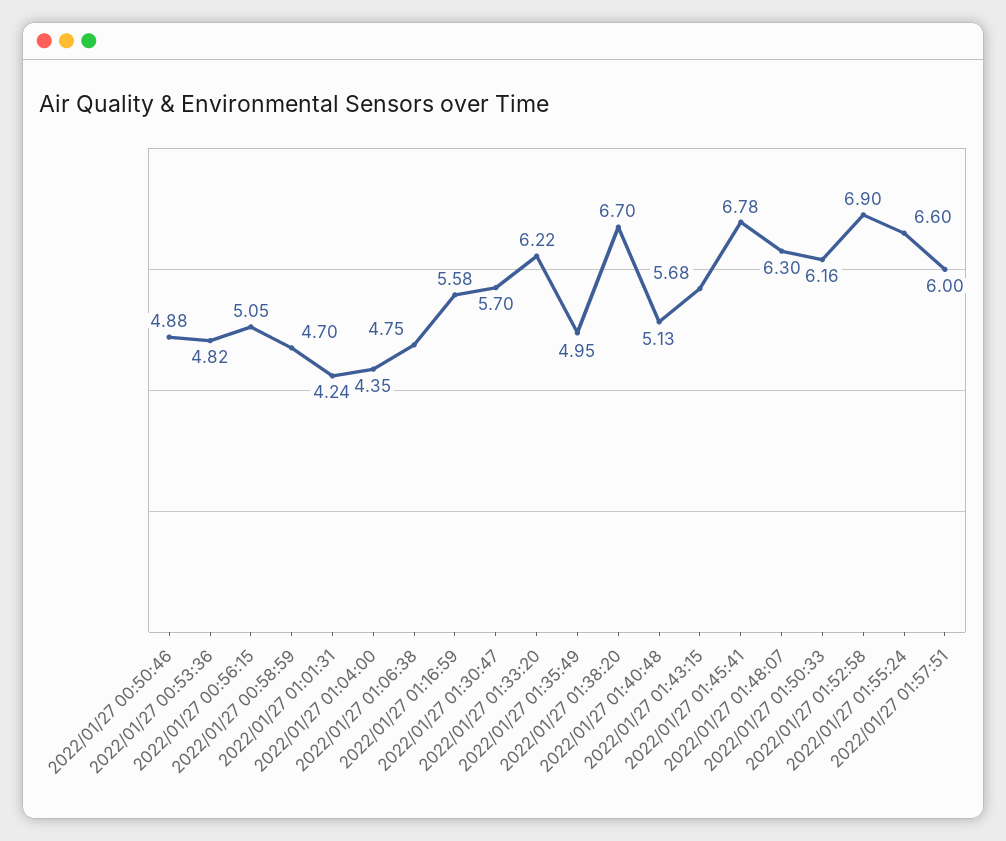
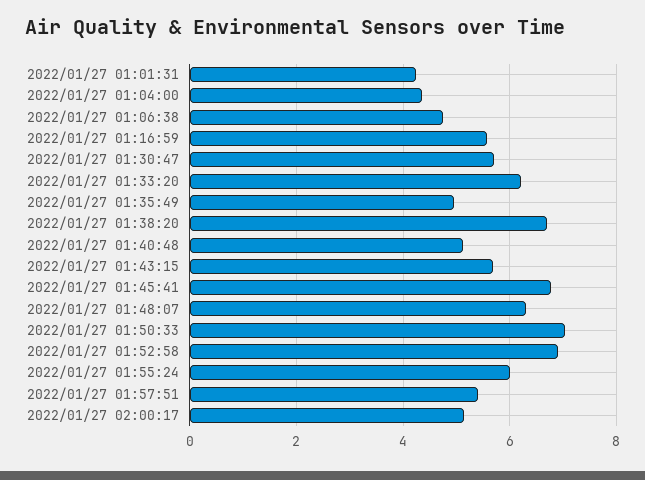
2022/01/27 00:50:46: 4.88 -> none
2022/01/27 00:53:36: 4.82 -> none
2022/01/27 00:56:15: 5.05 -> none
2022/01/27 00:58:59: 4.7 -> none
2022/01/27 01:50:33: 6.16 -> 7
2022/01/27 01:55:24: 6.6 -> 6
2022/01/27 01:57:51: 6 -> 5.4
2022/01/27 02:00:17: none -> 5.2

